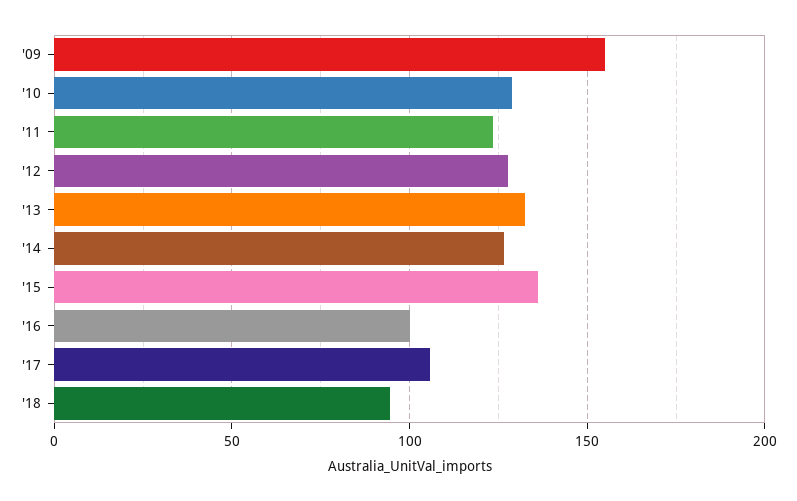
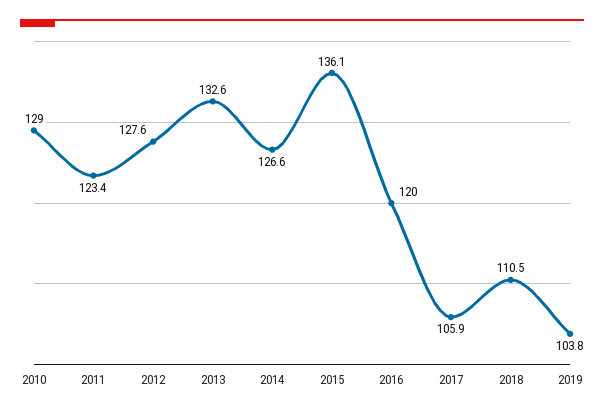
'09: 155 -> none
'16: 100 -> 120
'18: 95 -> 110.5
2019: none -> 103.8

